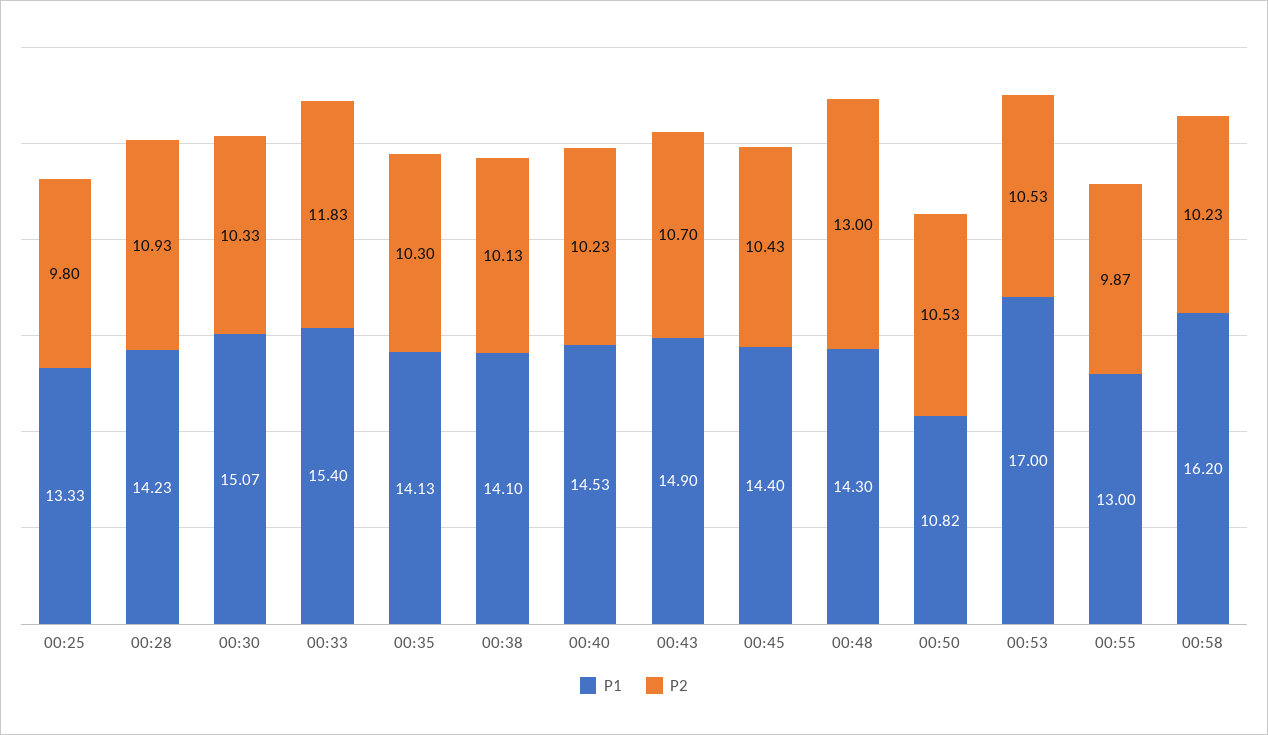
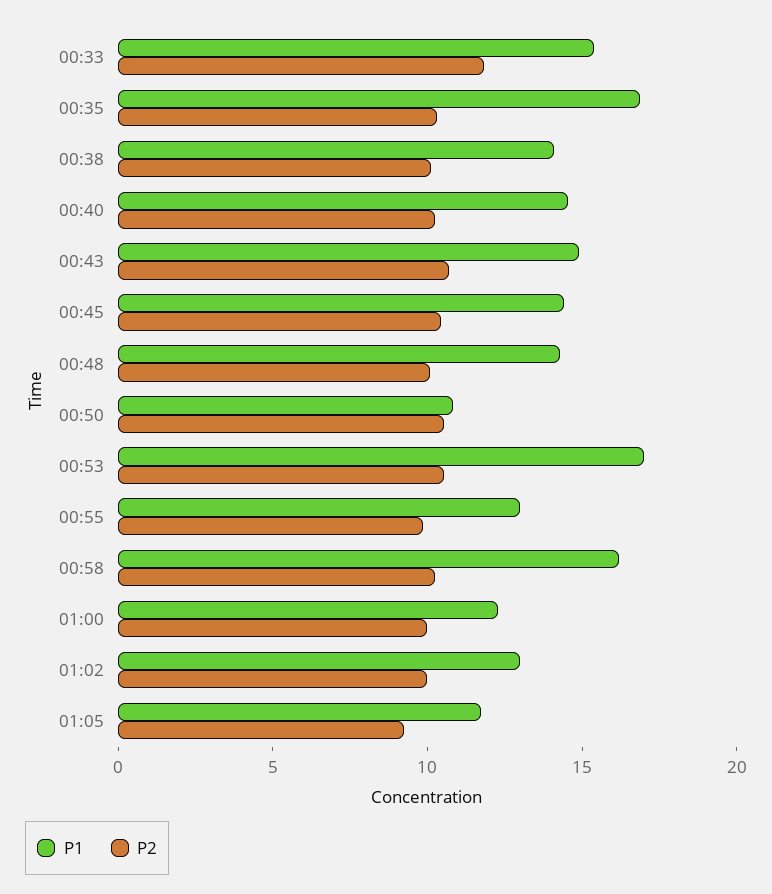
P1, 00:25: 13.33 -> none
P2, 00:25: 9.8 -> none
P1, 00:28: 14.23 -> none
P2, 00:28: 10.93 -> none
P1, 00:30: 15.07 -> none
P2, 00:30: 10.33 -> none
P1, 00:35: 14.13 -> 17
P2, 00:48: 13 -> 10
P1, 01:00: none -> 12
P2, 01:00: none -> 10
P1, 01:02: none -> 13
P2, 01:02: none -> 10
P1, 01:05: none -> 12
P2, 01:05: none -> 9

